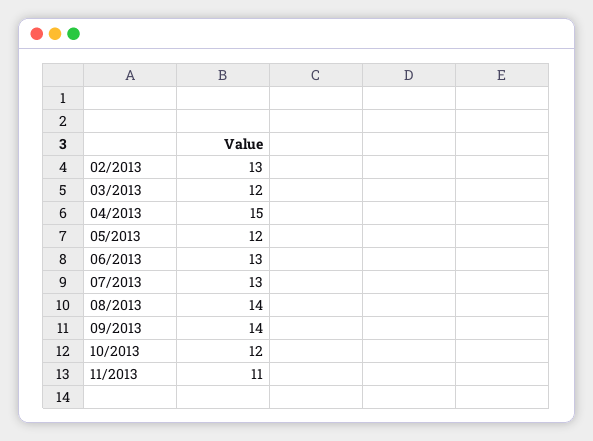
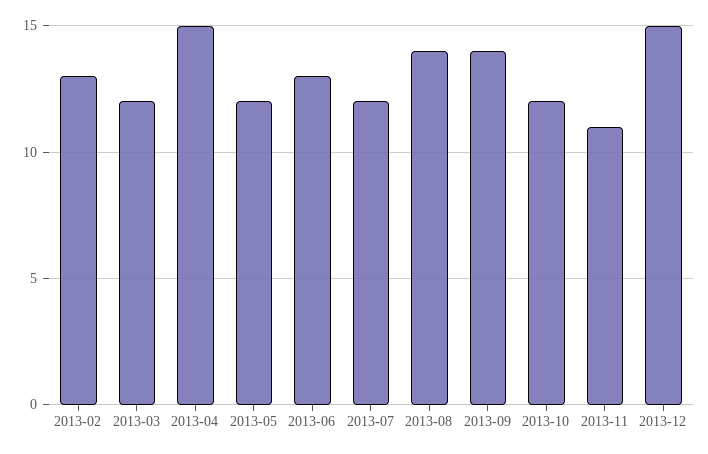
07/2013: 13 -> 12
2013-12: none -> 15

